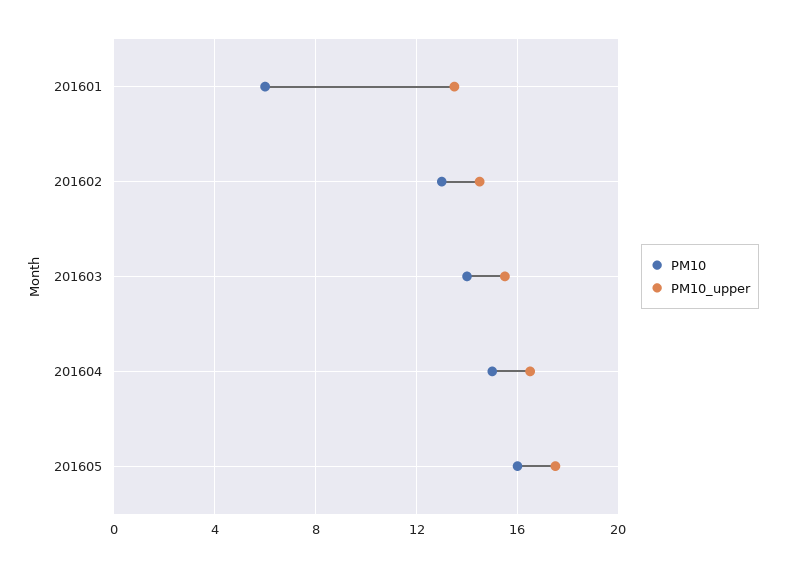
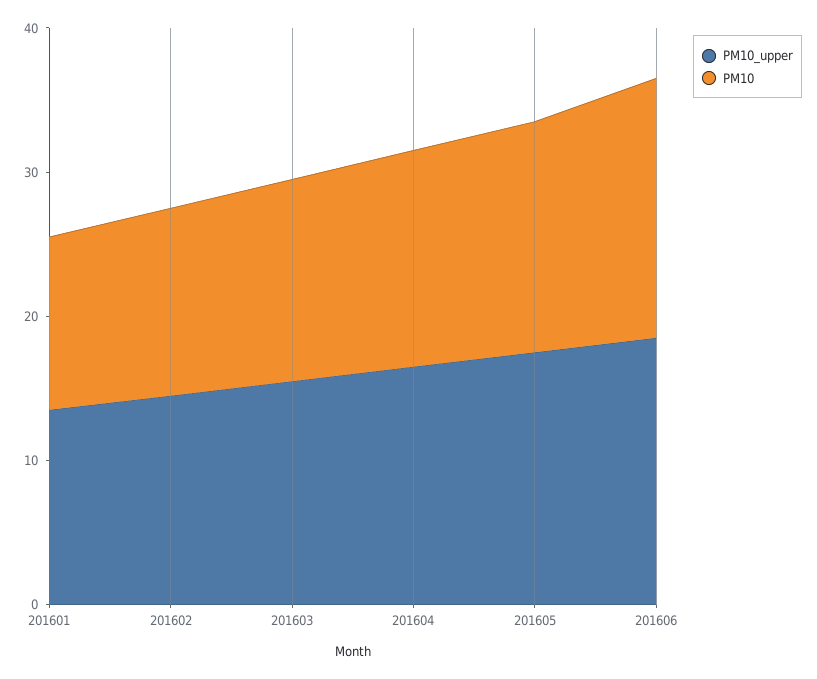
PM10, 201601: 6 -> 12
PM10_upper, 201606: none -> 18
PM10, 201606: none -> 18

